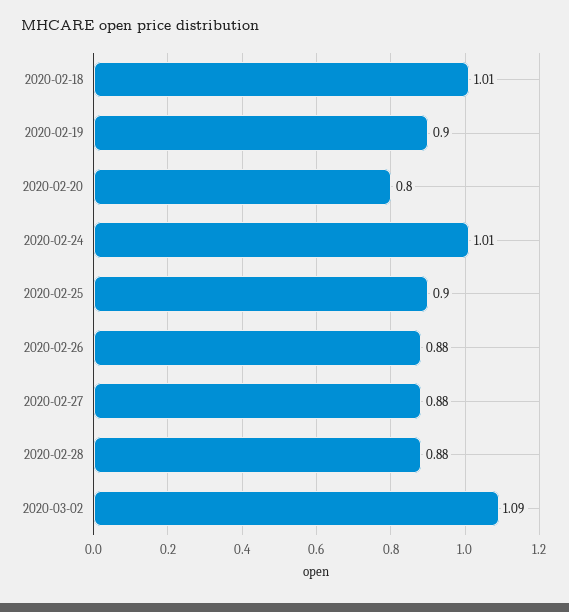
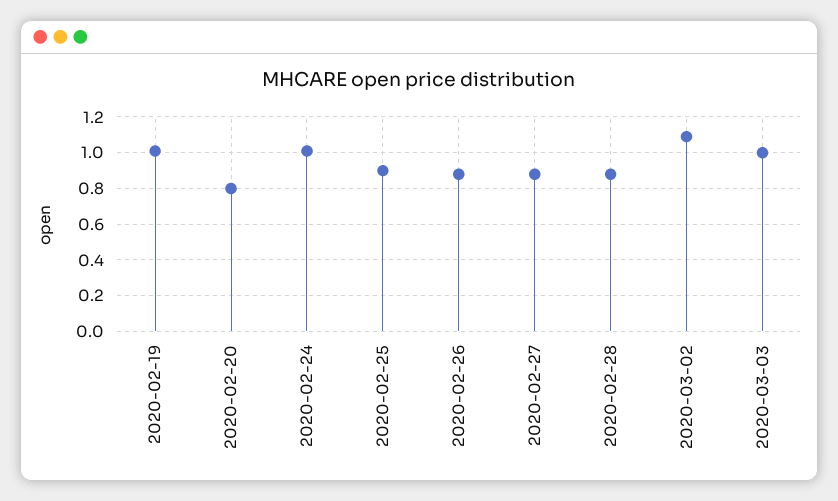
2020-02-18: 1.01 -> none
2020-02-19: 0.9 -> 1
2020-03-03: none -> 1

